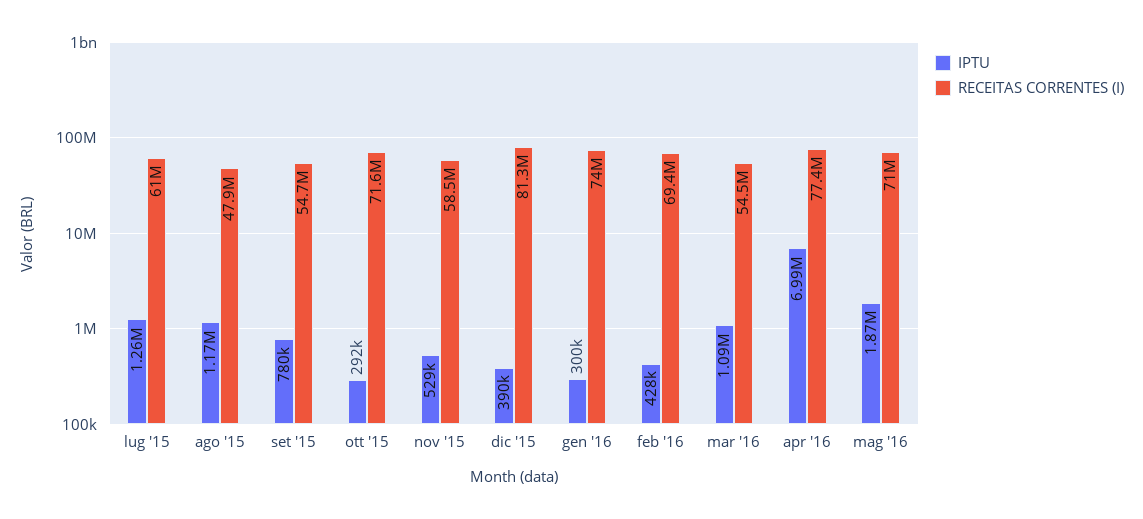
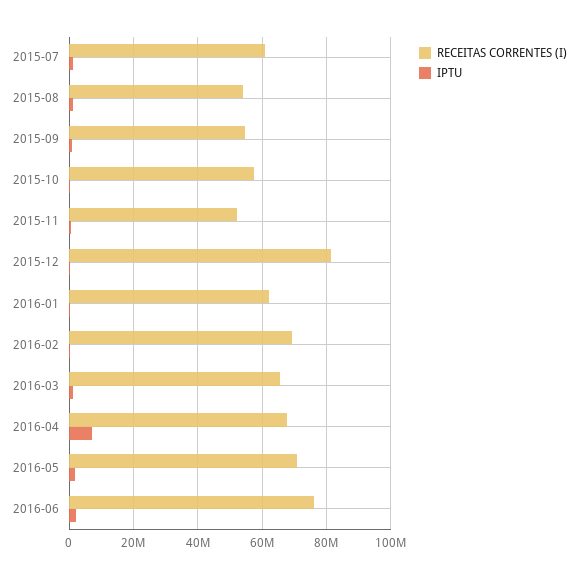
RECEITAS CORRENTES (I), ago '15: 47900000 -> 54000000
RECEITAS CORRENTES (I), ott '15: 71600000 -> 58000000
RECEITAS CORRENTES (I), nov '15: 58500000 -> 52000000
RECEITAS CORRENTES (I), gen '16: 74000000 -> 62000000
RECEITAS CORRENTES (I), mar '16: 54500000 -> 66000000
RECEITAS CORRENTES (I), apr '16: 77400000 -> 68000000
RECEITAS CORRENTES (I), 2016-06: none -> 76000000
IPTU, 2016-06: none -> 2000000

